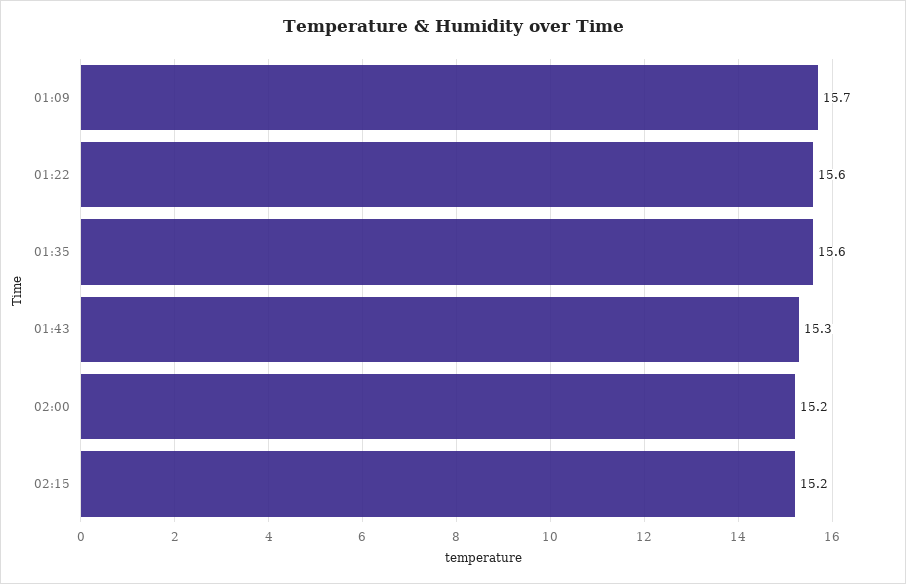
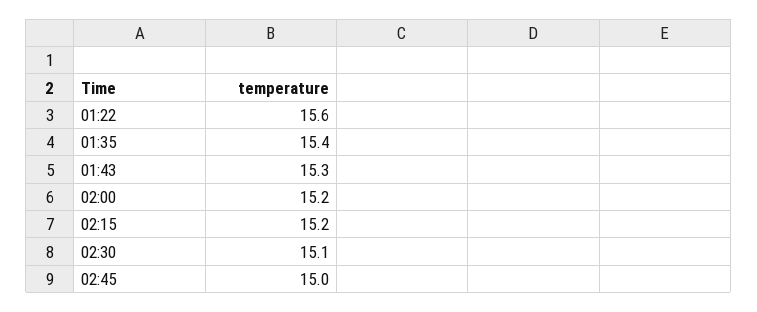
01:09: 15.7 -> none
01:35: 15.6 -> 15.4
02:30: none -> 15.1
02:45: none -> 15

